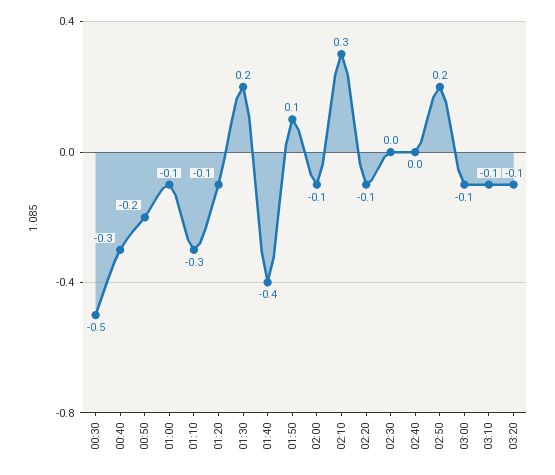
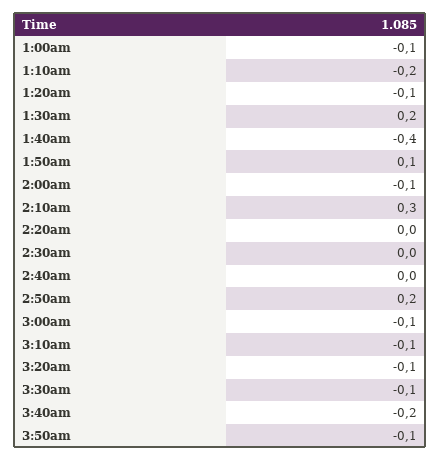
00:30: -0.5 -> none
00:40: -0.3 -> none
00:50: -0.2 -> none
01:10: -0.3 -> -0.2
02:20: -0.1 -> 0
3:30am: none -> -0.1
3:40am: none -> -0.2
3:50am: none -> -0.1

